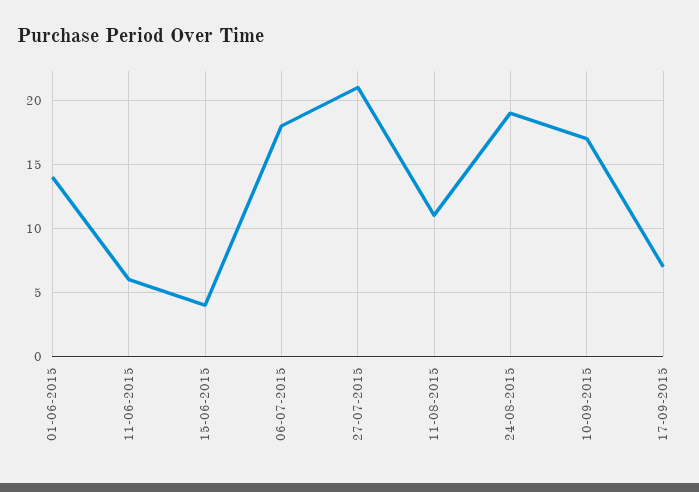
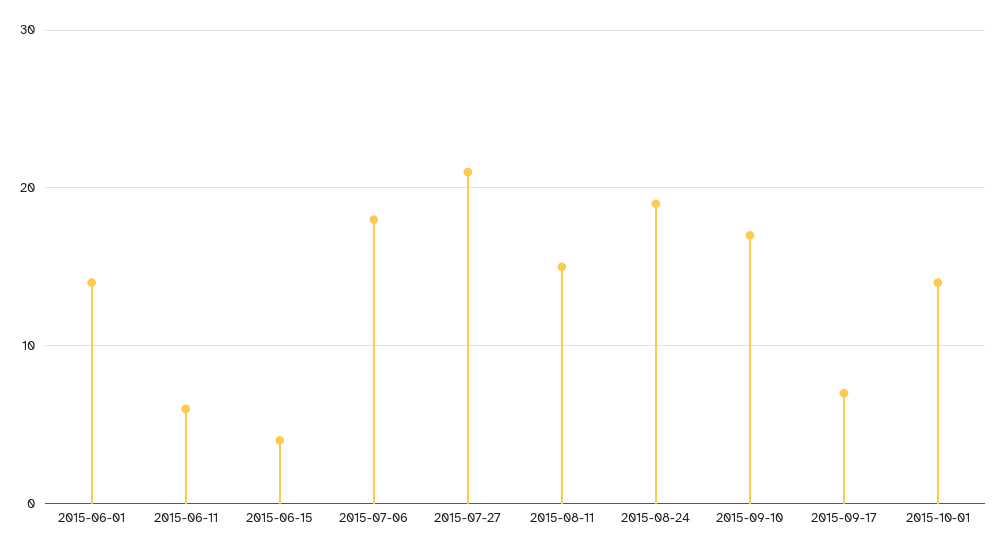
11-08-2015: 11 -> 15
2015-10-01: none -> 14

